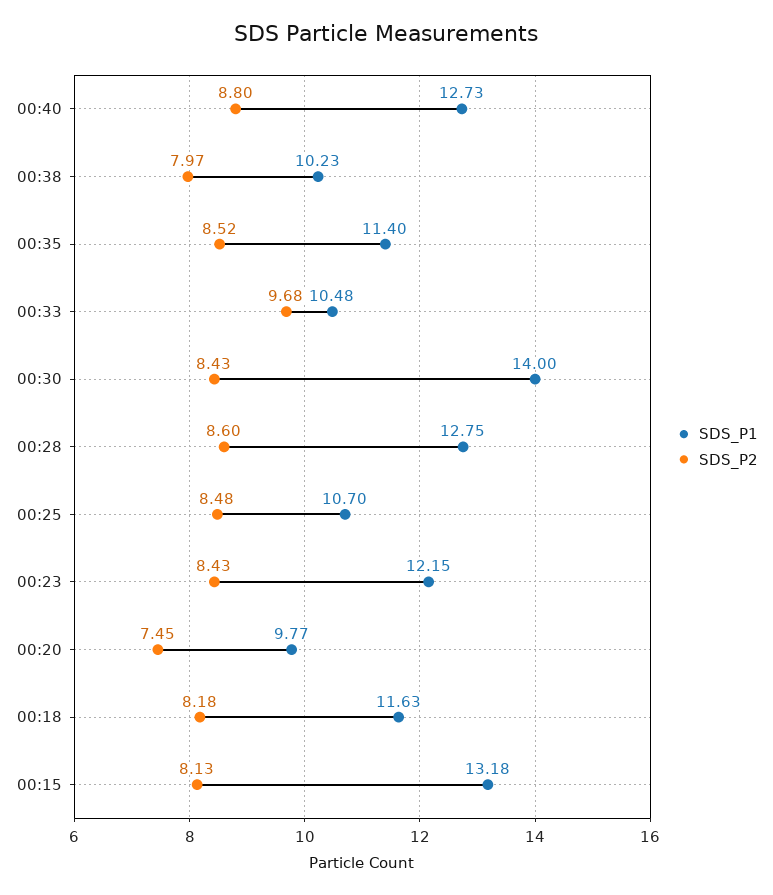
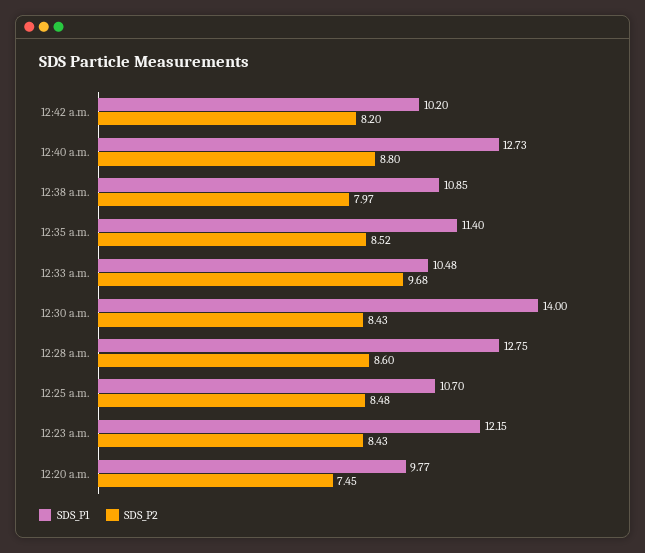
SDS_P1, 00:38: 10.23 -> 10.85
SDS_P1, 00:18: 11.63 -> none
SDS_P2, 00:18: 8.18 -> none
SDS_P1, 00:15: 13.18 -> none
SDS_P2, 00:15: 8.13 -> none
SDS_P1, 12:42 a.m.: none -> 10.2
SDS_P2, 12:42 a.m.: none -> 8.2

